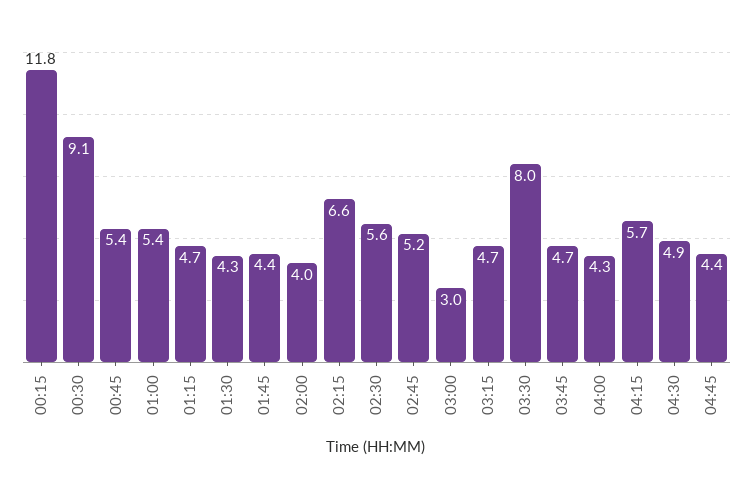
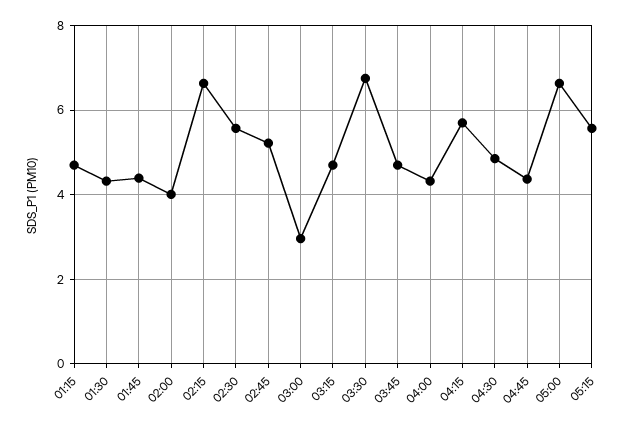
00:15: 11.8 -> none
00:30: 9.1 -> none
00:45: 5.4 -> none
01:00: 5.4 -> none
03:30: 8 -> 6.8
05:00: none -> 6.6
05:15: none -> 5.6

